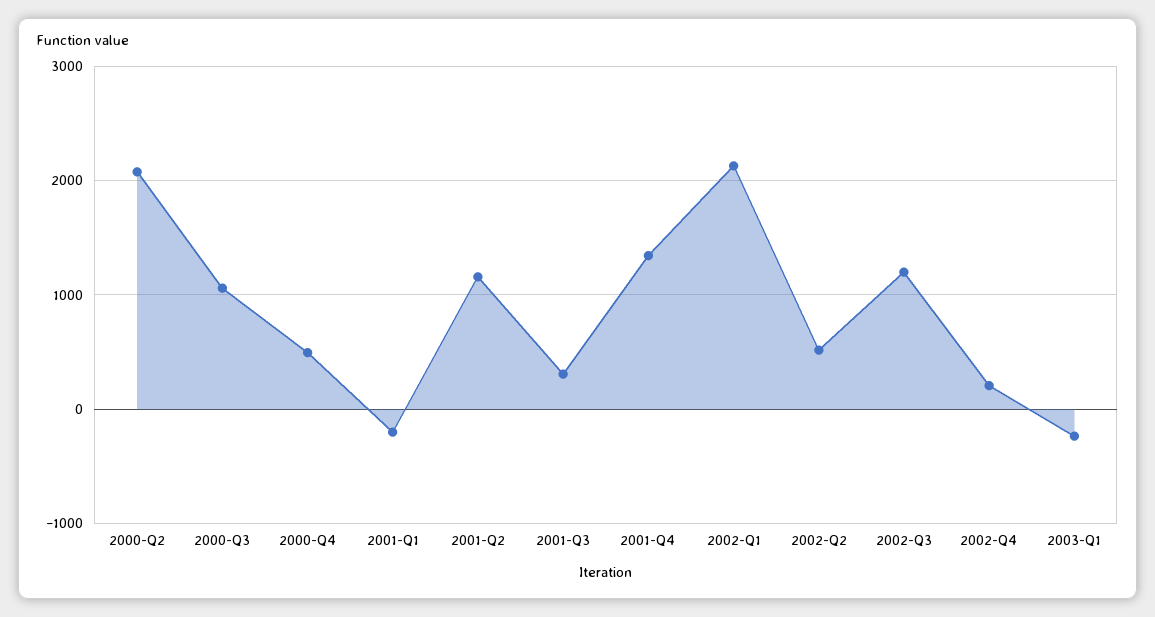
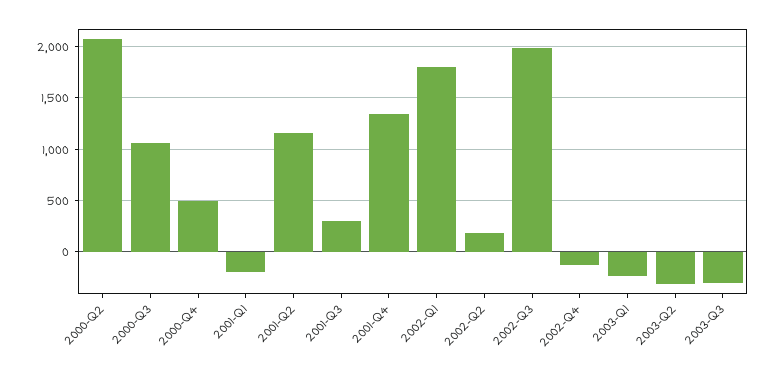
2002-Q1: 2100 -> 1800
2002-Q2: 500 -> 200
2002-Q3: 1200 -> 2000
2002-Q4: 200 -> -100
2003-Q2: none -> -300
2003-Q3: none -> -300

